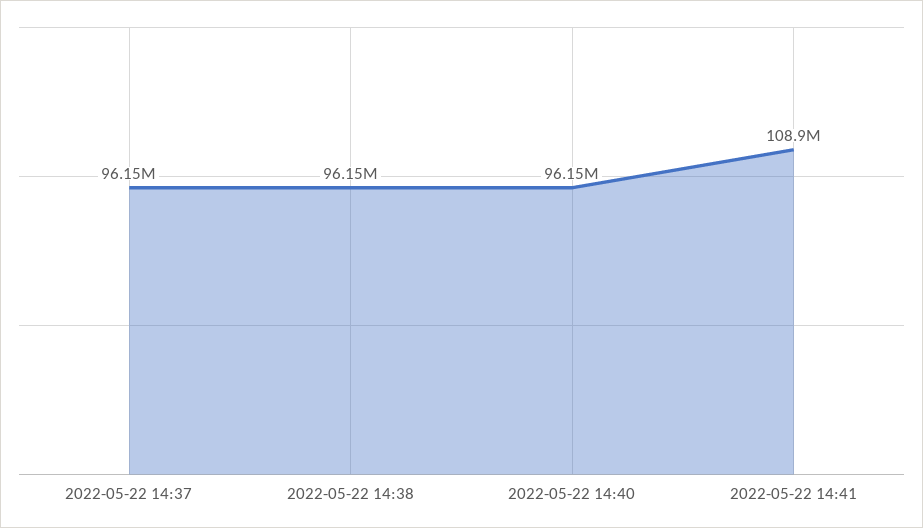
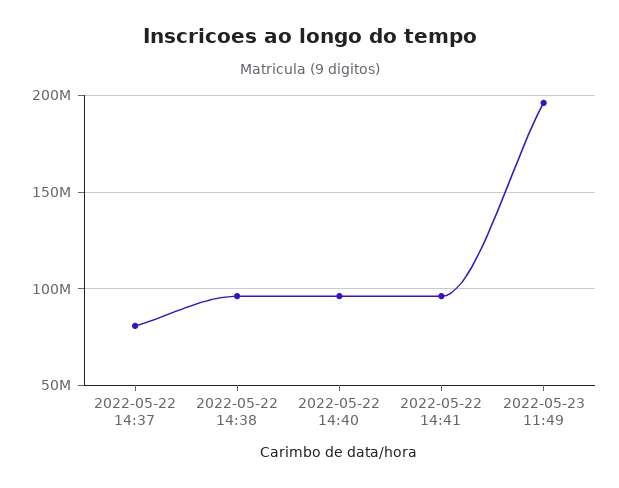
2022-05-22 14:37: 96150000 -> 80000000
2022-05-22 14:41: 108900000 -> 95000000
2022-05-23 11:49: none -> 195000000

